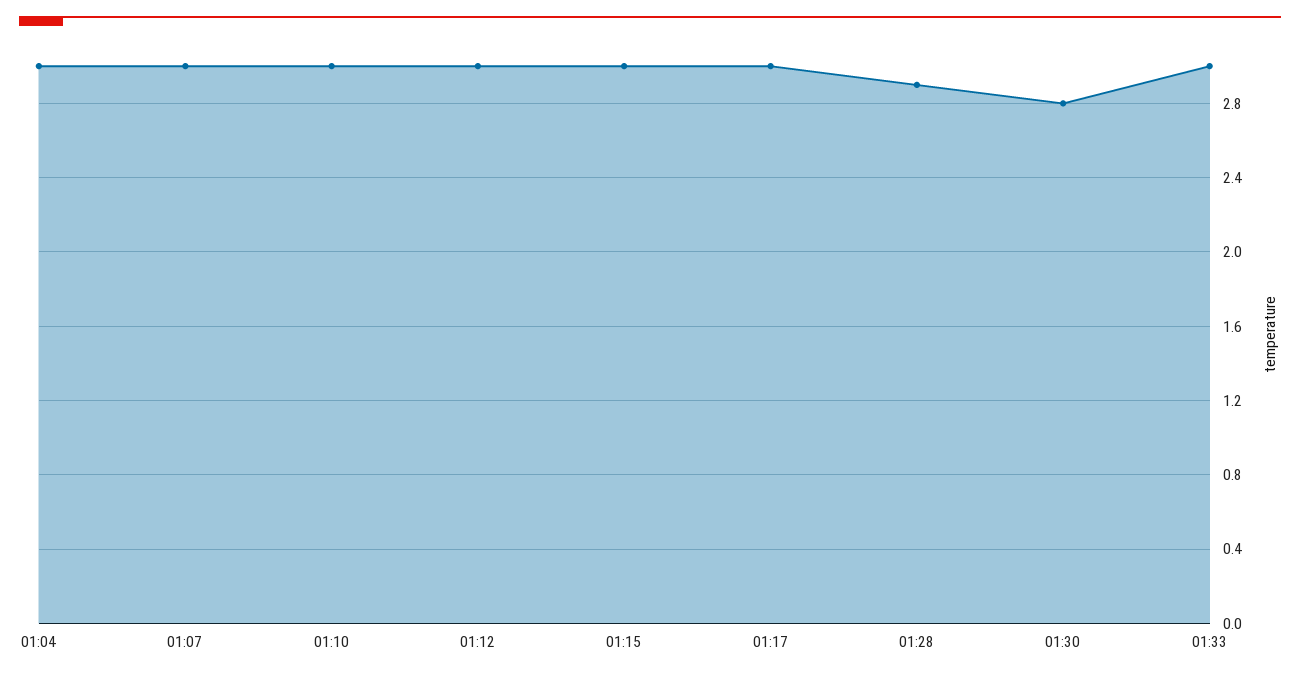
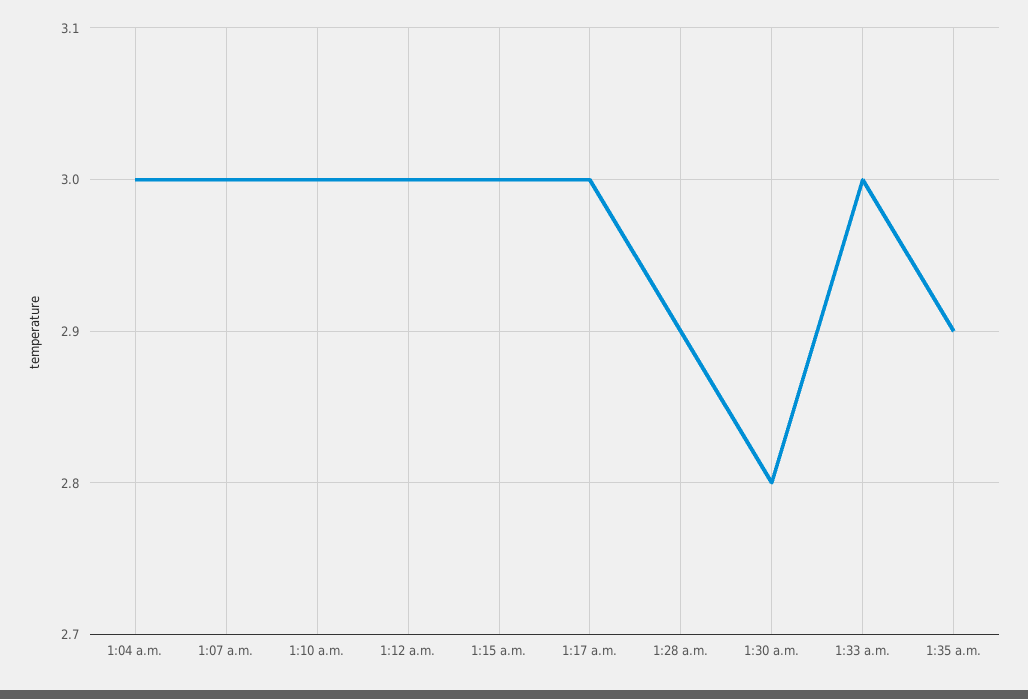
1:35 a.m.: none -> 2.9

